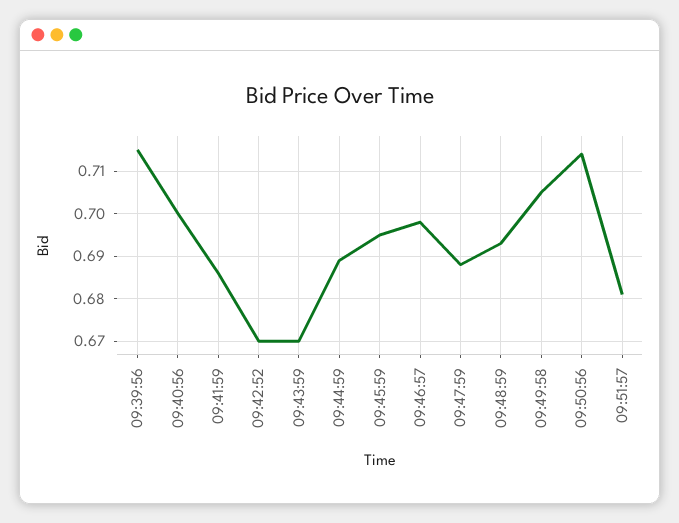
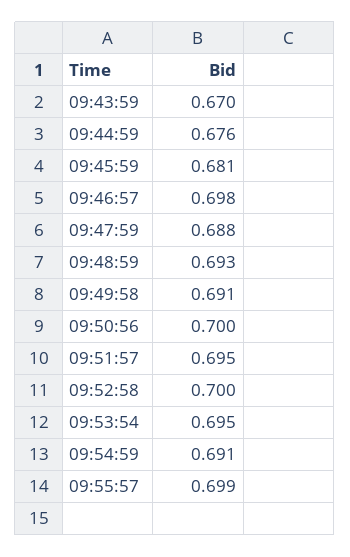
09:39:56: 0.715 -> none
09:40:56: 0.7 -> none
09:41:59: 0.685 -> none
09:42:52: 0.67 -> none
09:44:59: 0.69 -> 0.676
09:45:59: 0.695 -> 0.681
09:49:58: 0.705 -> 0.691
09:50:56: 0.715 -> 0.7
09:51:57: 0.68 -> 0.695
09:52:58: none -> 0.7
09:53:54: none -> 0.695
09:54:59: none -> 0.691
09:55:57: none -> 0.699

